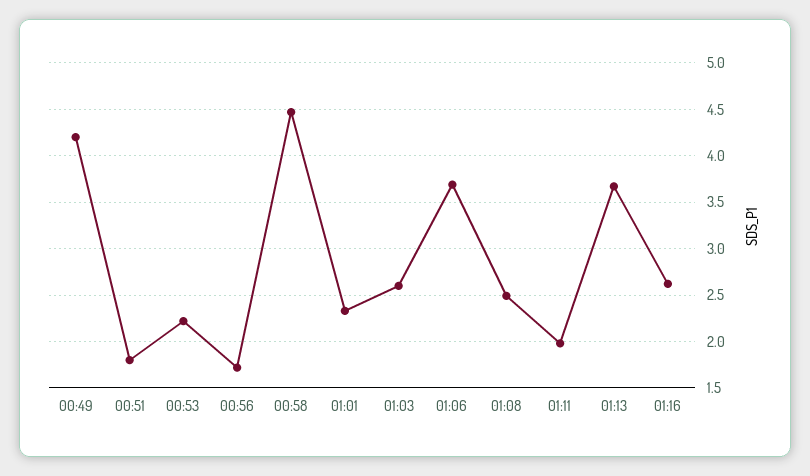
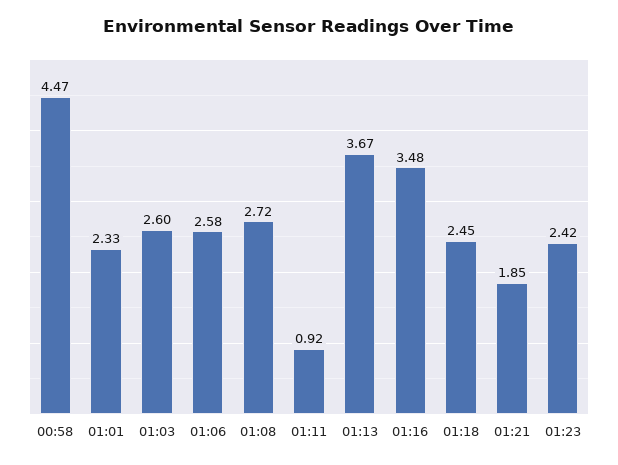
00:49: 4.2 -> none
00:51: 1.8 -> none
00:53: 2.2 -> none
00:56: 1.7 -> none
01:06: 3.7 -> 2.58
01:08: 2.5 -> 2.72
01:11: 2 -> 0.92
01:16: 2.6 -> 3.48
01:18: none -> 2.45
01:21: none -> 1.85
01:23: none -> 2.42

